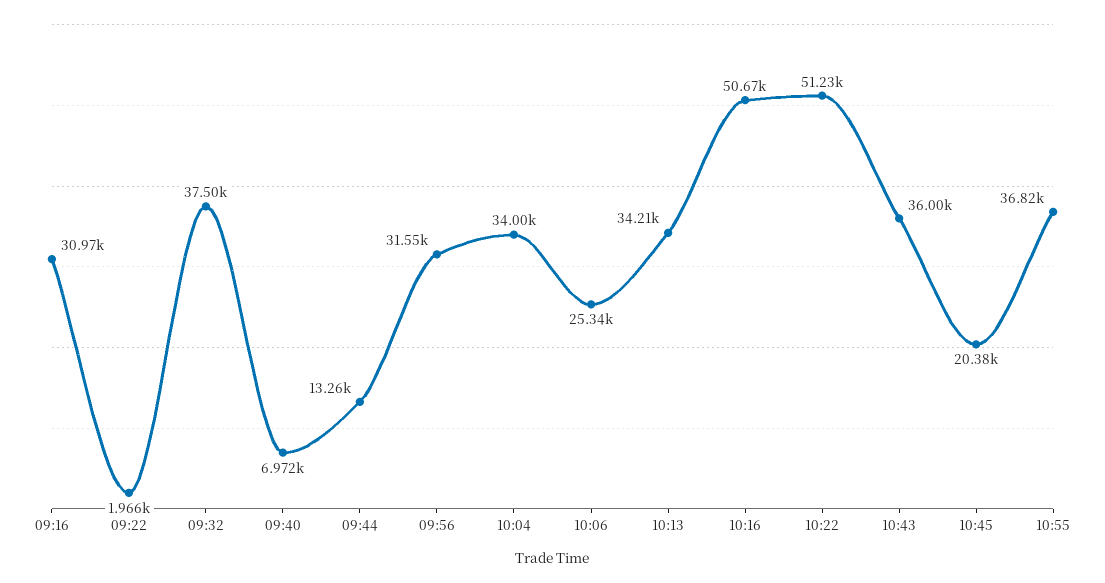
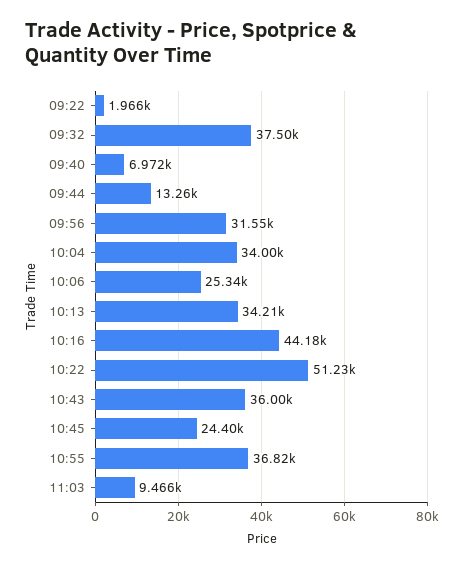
09:16: 30970 -> none
10:16: 50670 -> 44180
10:45: 20380 -> 24400
11:03: none -> 9466

